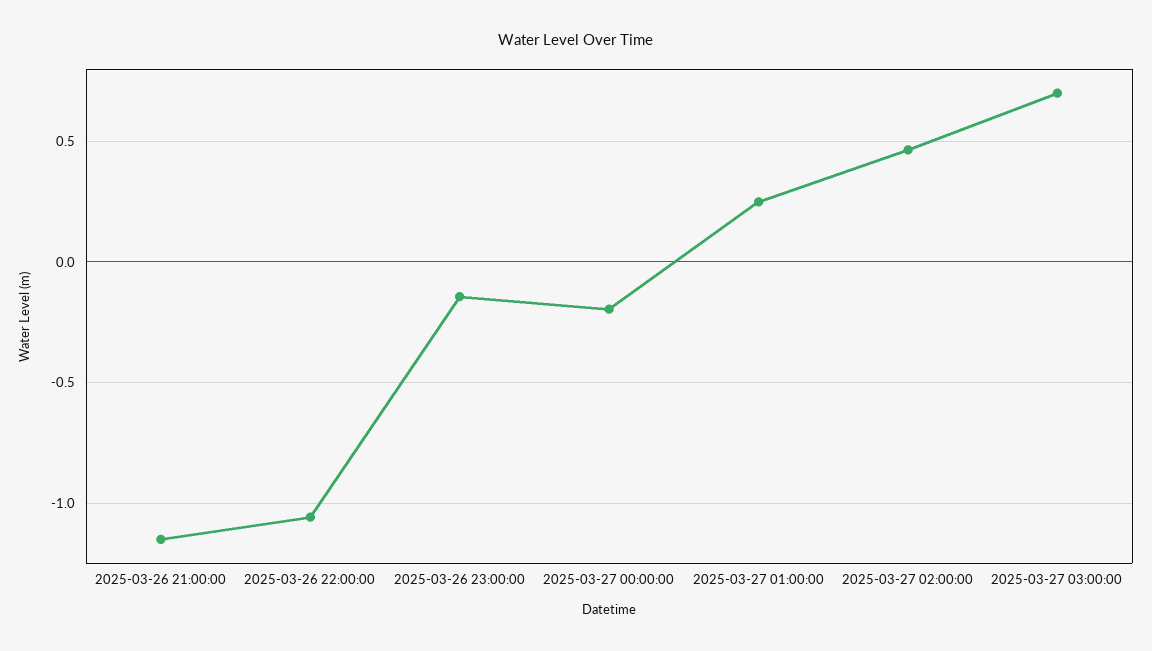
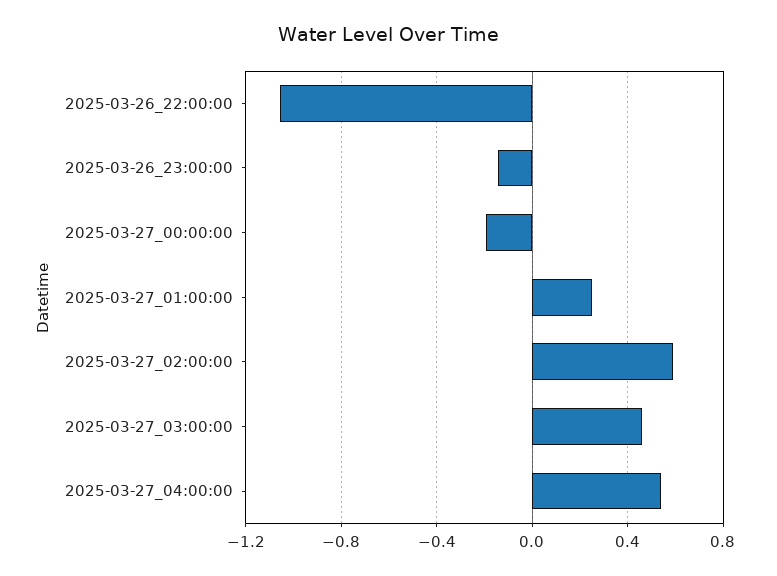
2025-03-26 21:00:00: -1.15 -> none
2025-03-27 02:00:00: 0.45 -> 0.6
2025-03-27 03:00:00: 0.7 -> 0.45
2025-03-27_04:00:00: none -> 0.55

